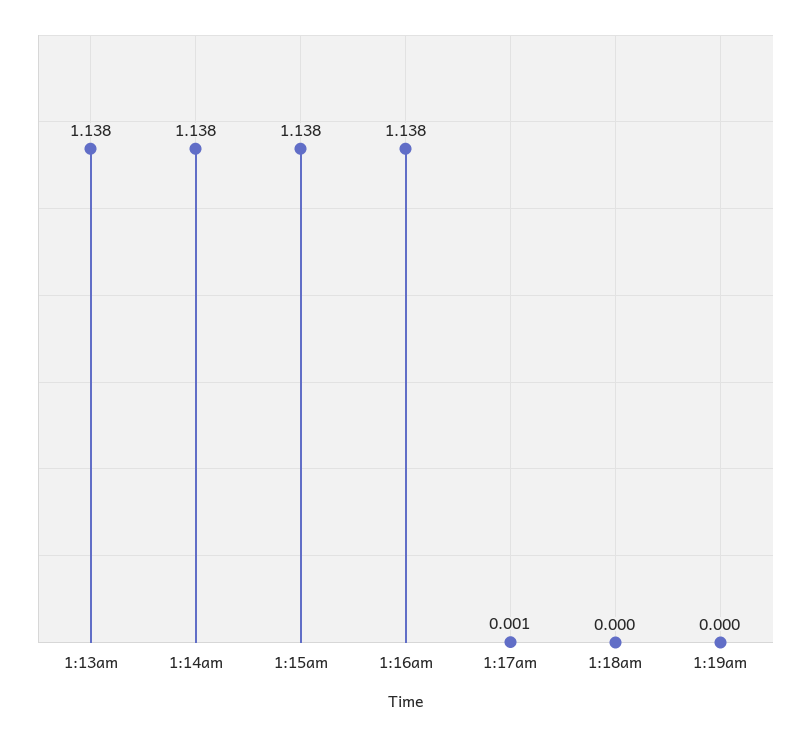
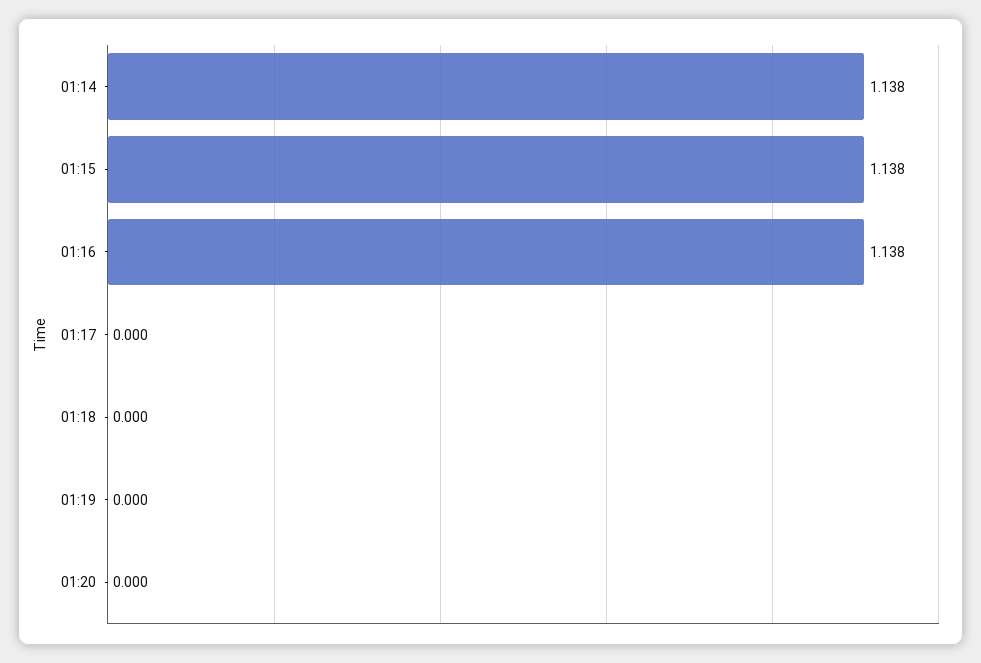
1:13am: 1.138 -> none
1:17am: 0.001 -> 0
01:20: none -> 0

